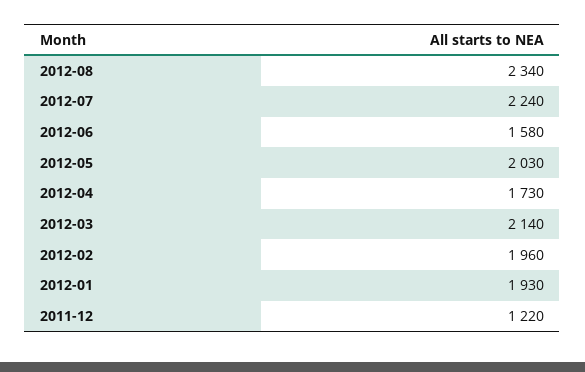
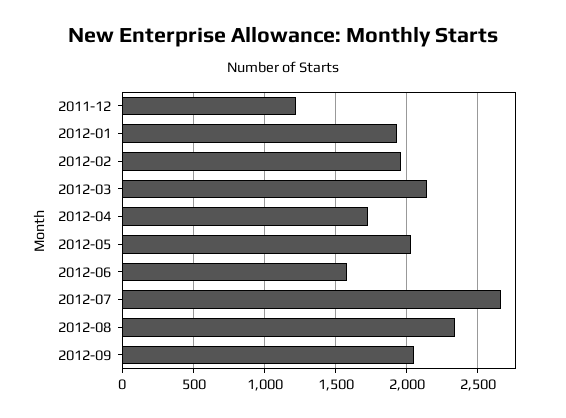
2012-07: 2240 -> 2650
2012-09: none -> 2050

